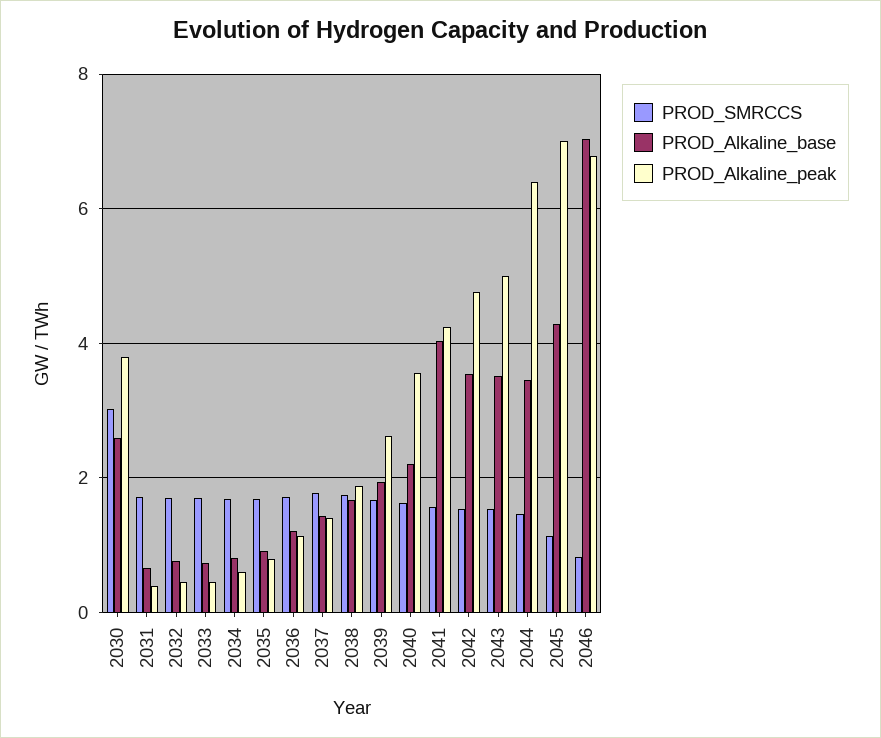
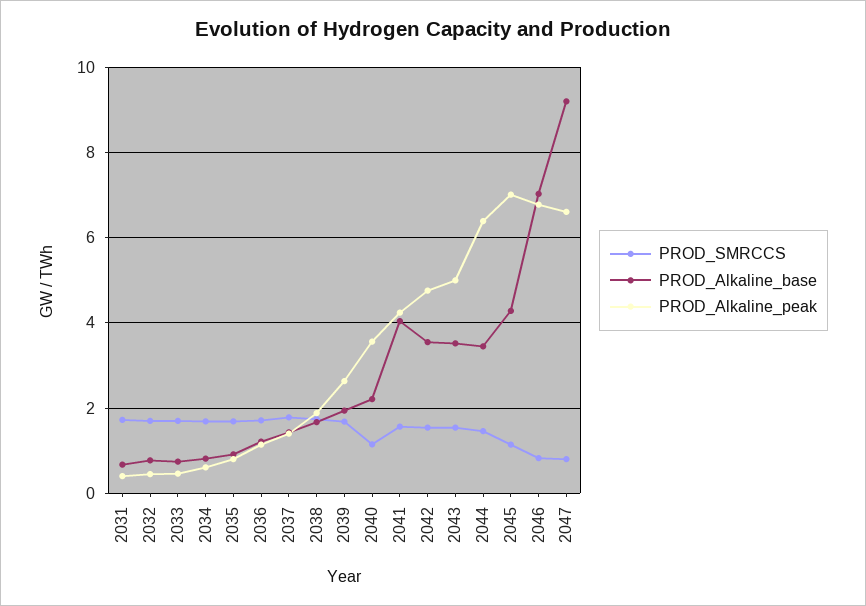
PROD_SMRCCS, 2030: 3 -> none
PROD_Alkaline_base, 2030: 2.6 -> none
PROD_Alkaline_peak, 2030: 3.8 -> none
PROD_SMRCCS, 2040: 1.6 -> 1.2
PROD_SMRCCS, 2047: none -> 0.8
PROD_Alkaline_base, 2047: none -> 9.2
PROD_Alkaline_peak, 2047: none -> 6.6

